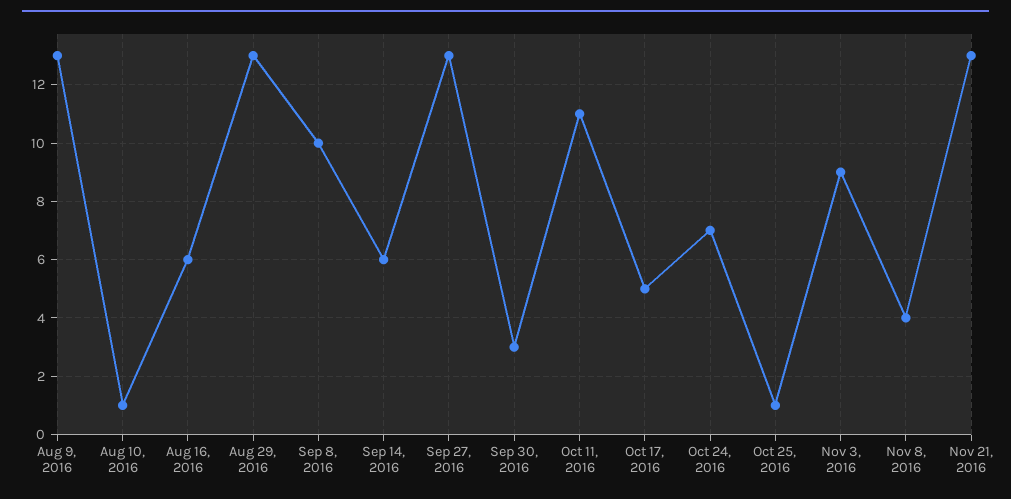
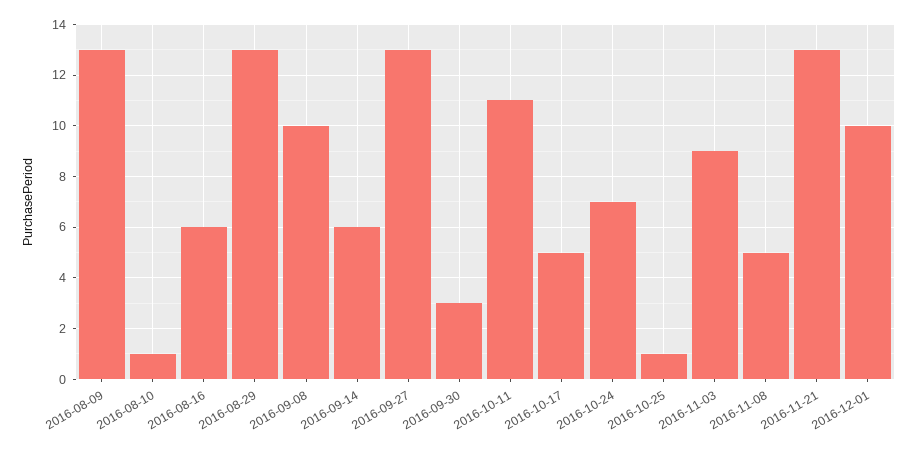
Nov 8, 2016: 4 -> 5
2016-12-01: none -> 10

